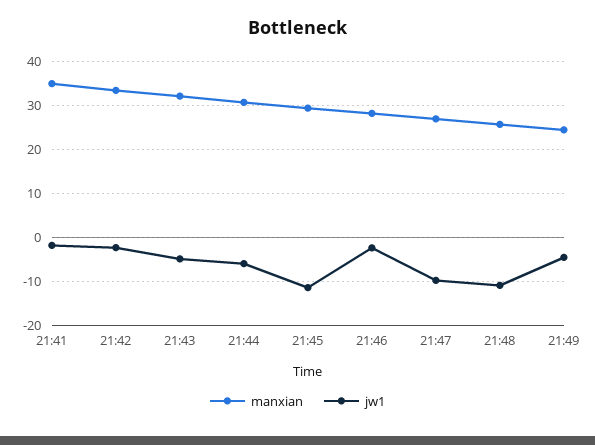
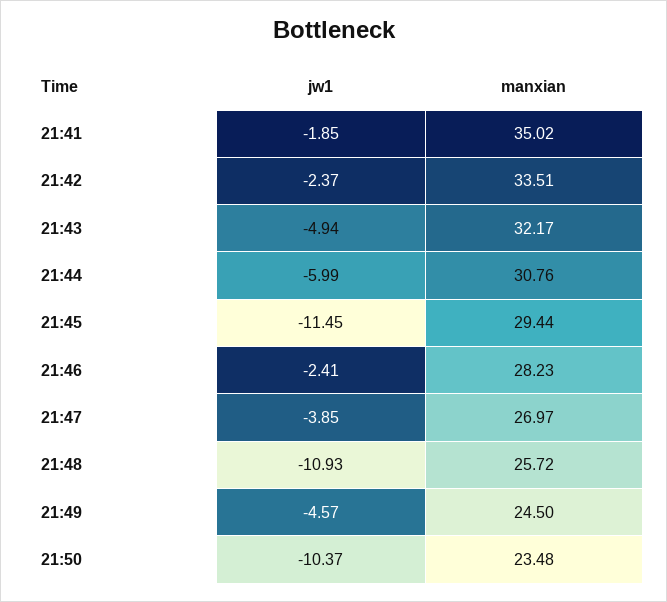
jw1, 21:47: -10 -> -3.85
jw1, 21:50: none -> -10.37
manxian, 21:50: none -> 23.48

